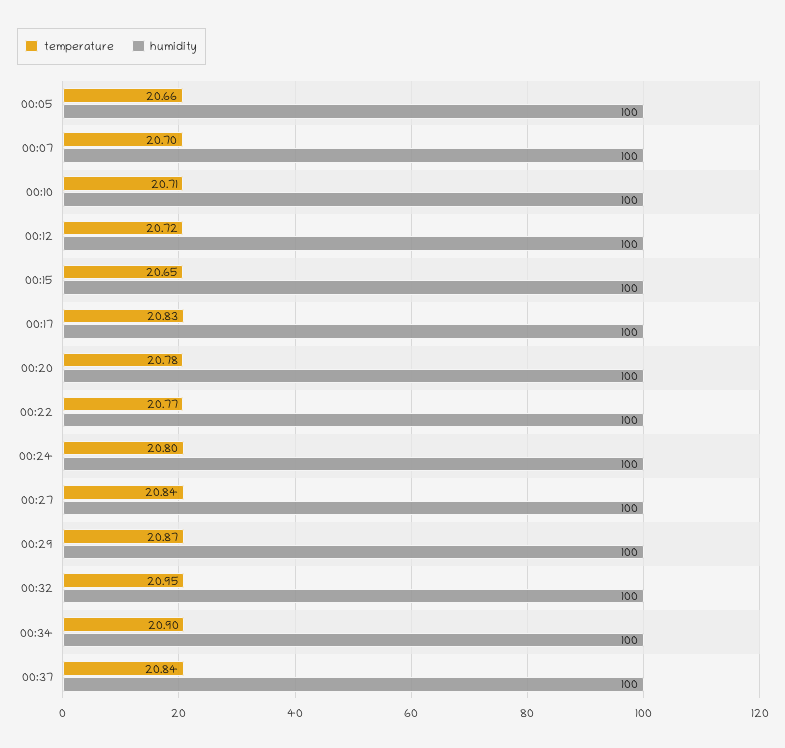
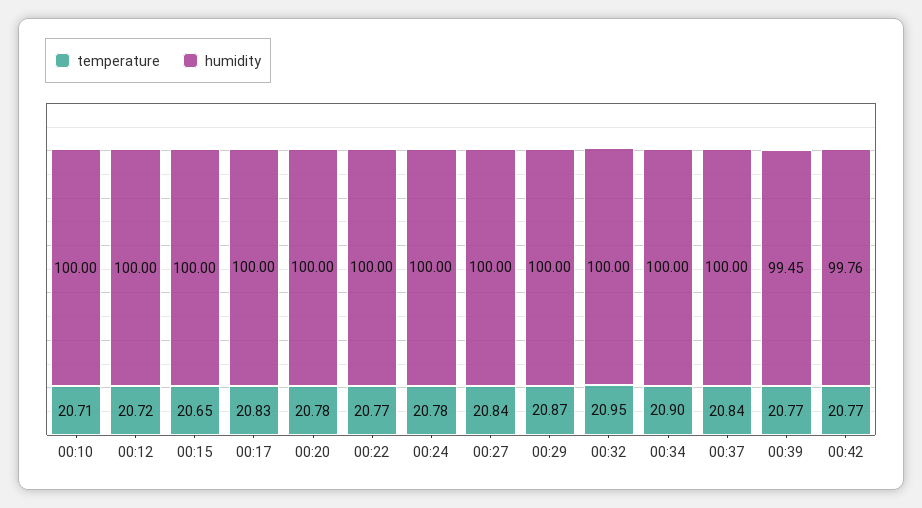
temperature, 00:05: 20.66 -> none
humidity, 00:05: 100 -> none
temperature, 00:07: 20.7 -> none
humidity, 00:07: 100 -> none
temperature, 00:24: 20.8 -> 20.78
temperature, 00:39: none -> 20.77
humidity, 00:39: none -> 99.45
temperature, 00:42: none -> 20.77
humidity, 00:42: none -> 99.76

